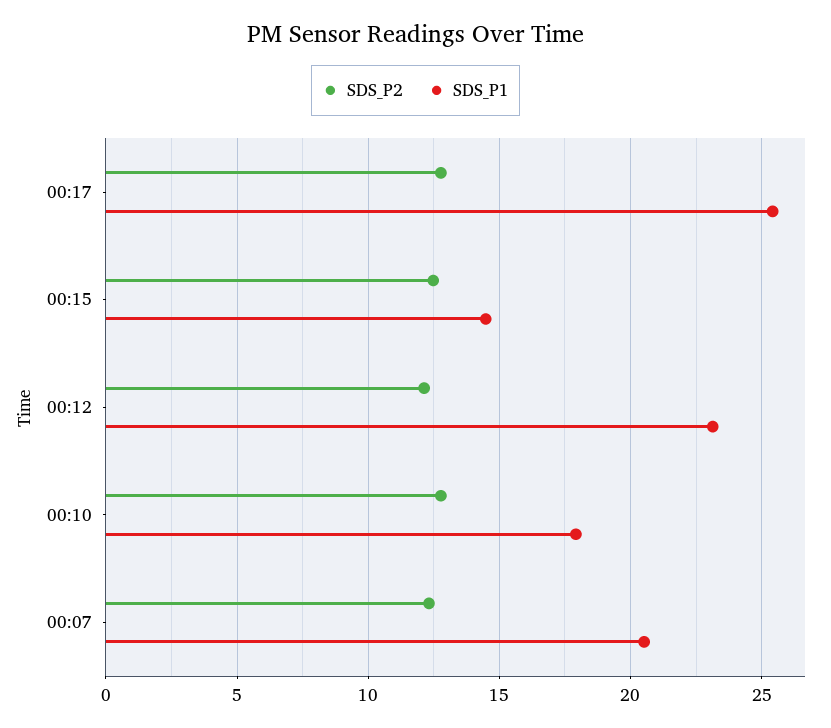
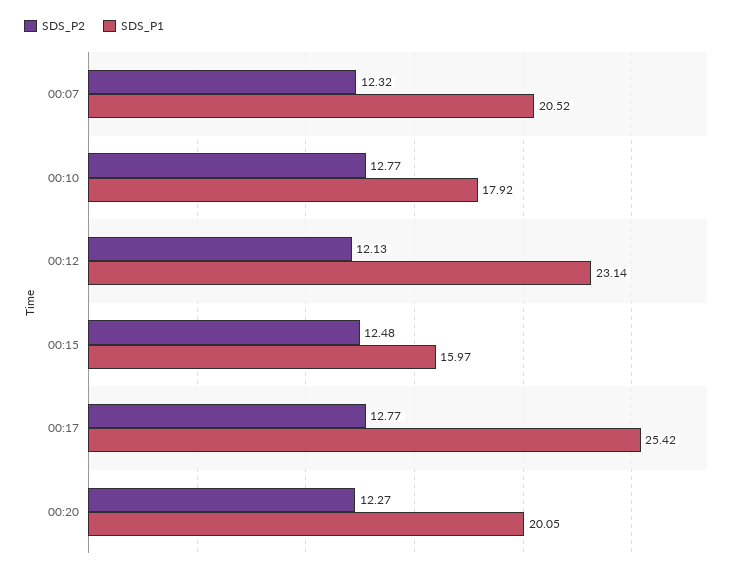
SDS_P1, 00:15: 14.5 -> 15.97
SDS_P2, 00:20: none -> 12.27
SDS_P1, 00:20: none -> 20.05

